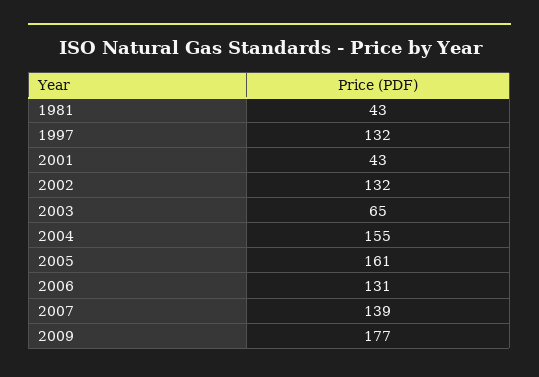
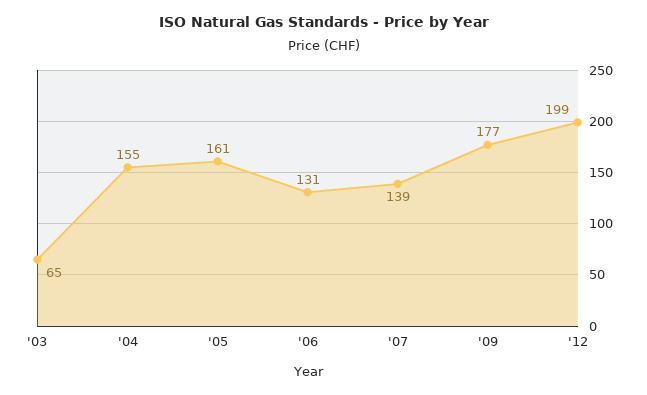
1981: 43 -> none
1997: 132 -> none
2001: 43 -> none
2002: 132 -> none
'12: none -> 199

